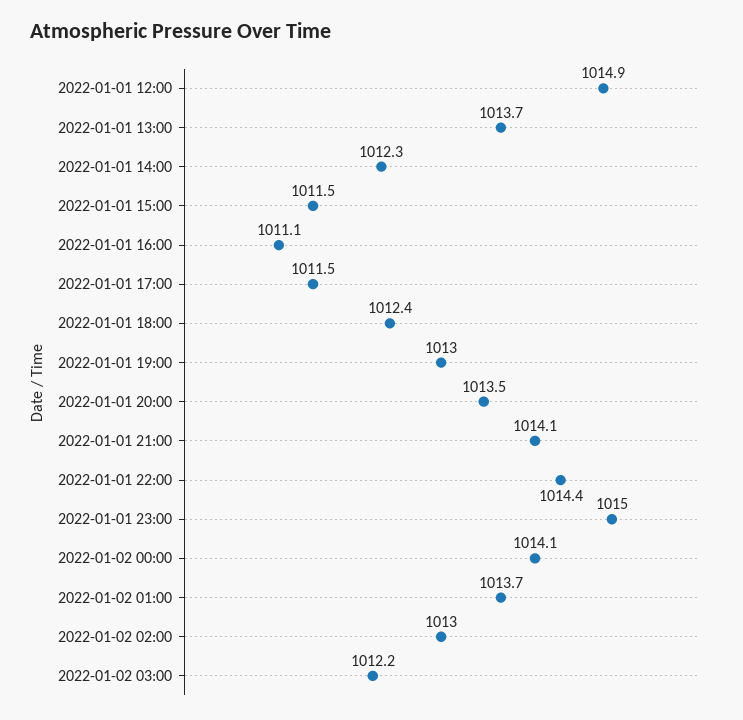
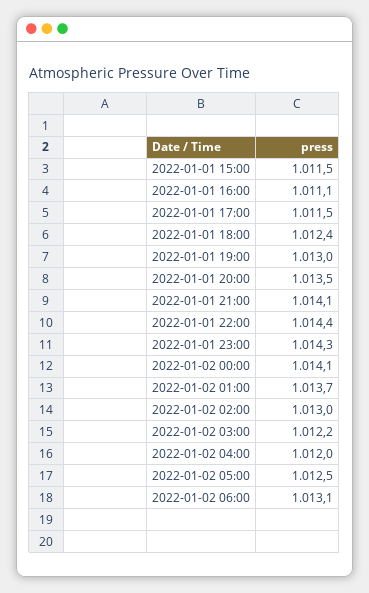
2022-01-01 12:00: 1014.9 -> none
2022-01-01 13:00: 1013.7 -> none
2022-01-01 14:00: 1012.3 -> none
2022-01-01 23:00: 1015 -> 1014.3
2022-01-02 04:00: none -> 1012
2022-01-02 05:00: none -> 1012.5
2022-01-02 06:00: none -> 1013.1

